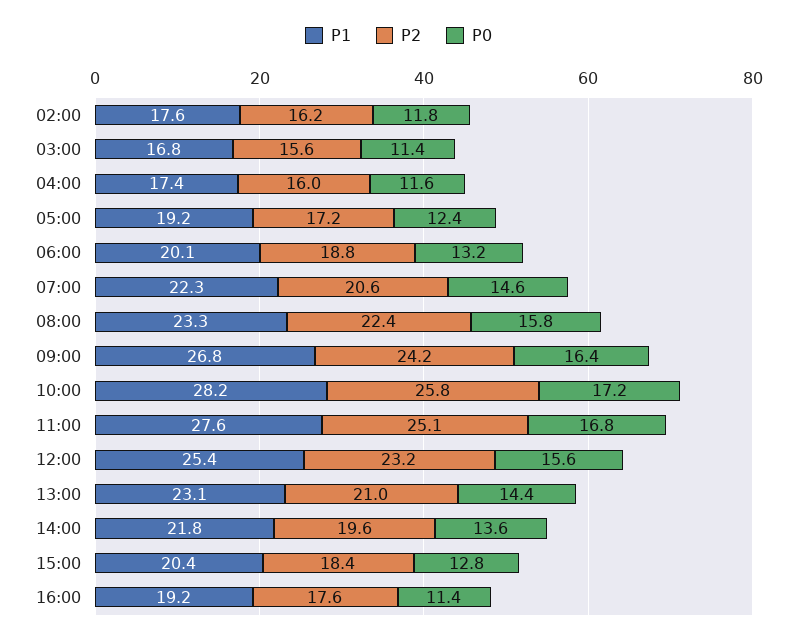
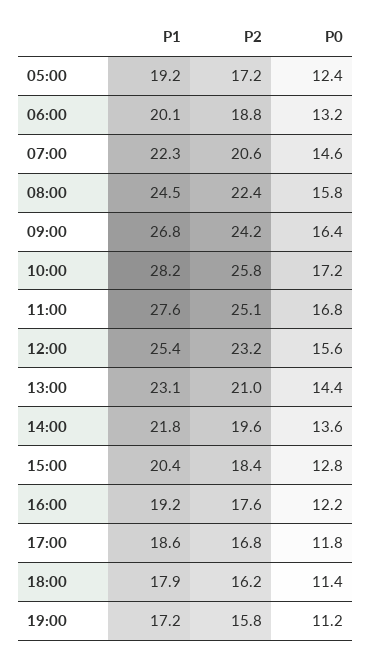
P1, 02:00: 17.6 -> none
P2, 02:00: 16.2 -> none
P0, 02:00: 11.8 -> none
P1, 03:00: 16.8 -> none
P2, 03:00: 15.6 -> none
P0, 03:00: 11.4 -> none
P1, 04:00: 17.4 -> none
P2, 04:00: 16 -> none
P0, 04:00: 11.6 -> none
P1, 08:00: 23.3 -> 24.5
P0, 16:00: 11.4 -> 12.2
P1, 17:00: none -> 18.6
P2, 17:00: none -> 16.8
P0, 17:00: none -> 11.8
P1, 18:00: none -> 17.9
P2, 18:00: none -> 16.2
P0, 18:00: none -> 11.4
P1, 19:00: none -> 17.2
P2, 19:00: none -> 15.8
P0, 19:00: none -> 11.2

